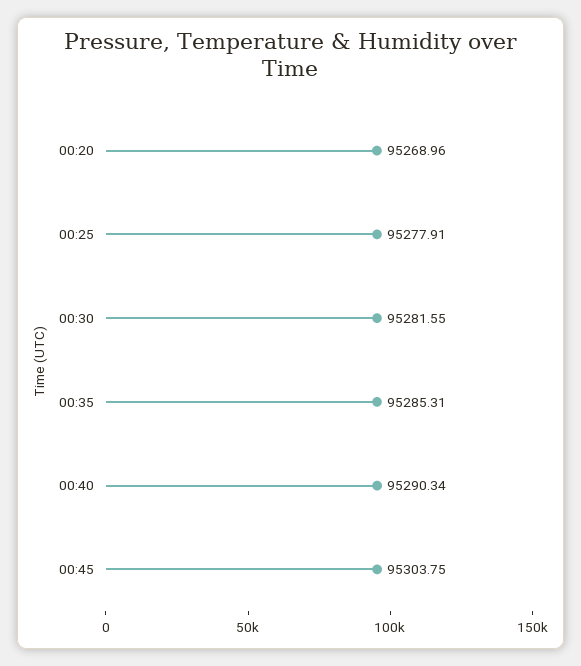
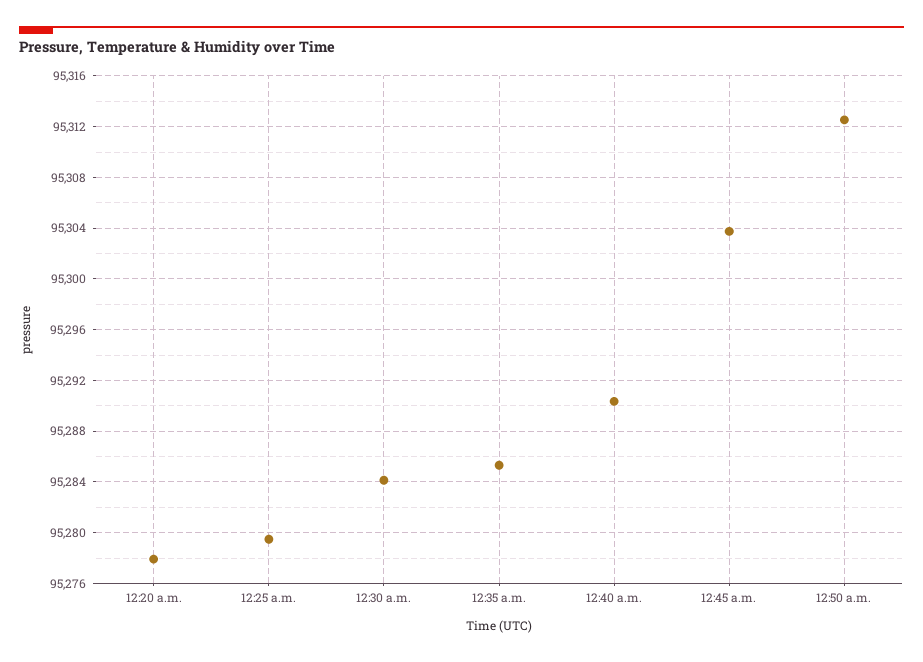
00:20: 95268.96 -> 95278
00:25: 95277.91 -> 95279.5
00:30: 95281.55 -> 95284
12:50 a.m.: none -> 95312.5

